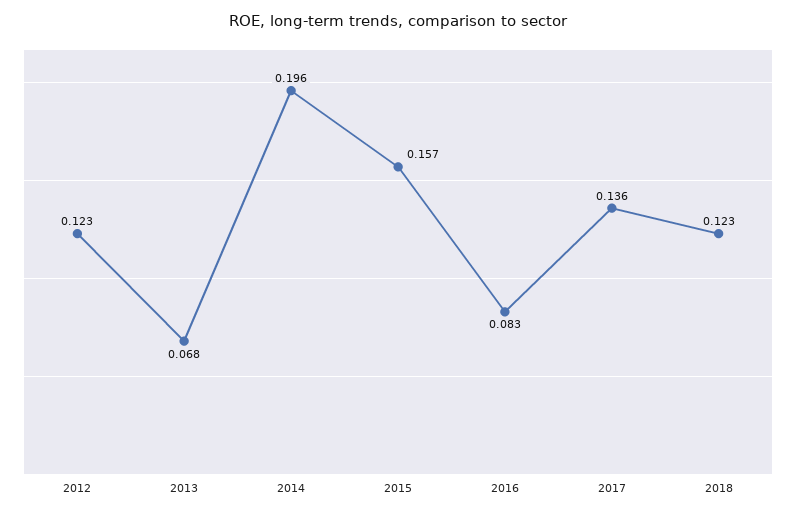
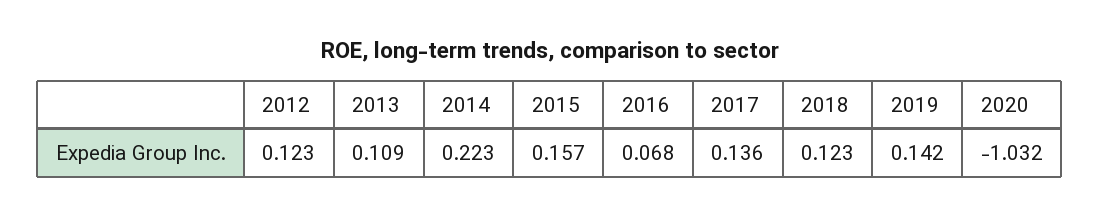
2013: 0.068 -> 0.109
2014: 0.196 -> 0.223
2016: 0.083 -> 0.068
2019: none -> 0.142
2020: none -> -1.032

